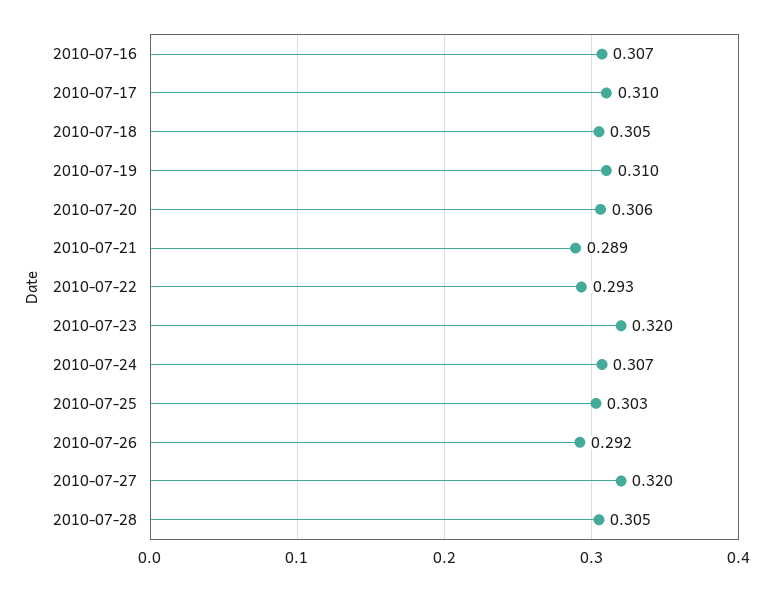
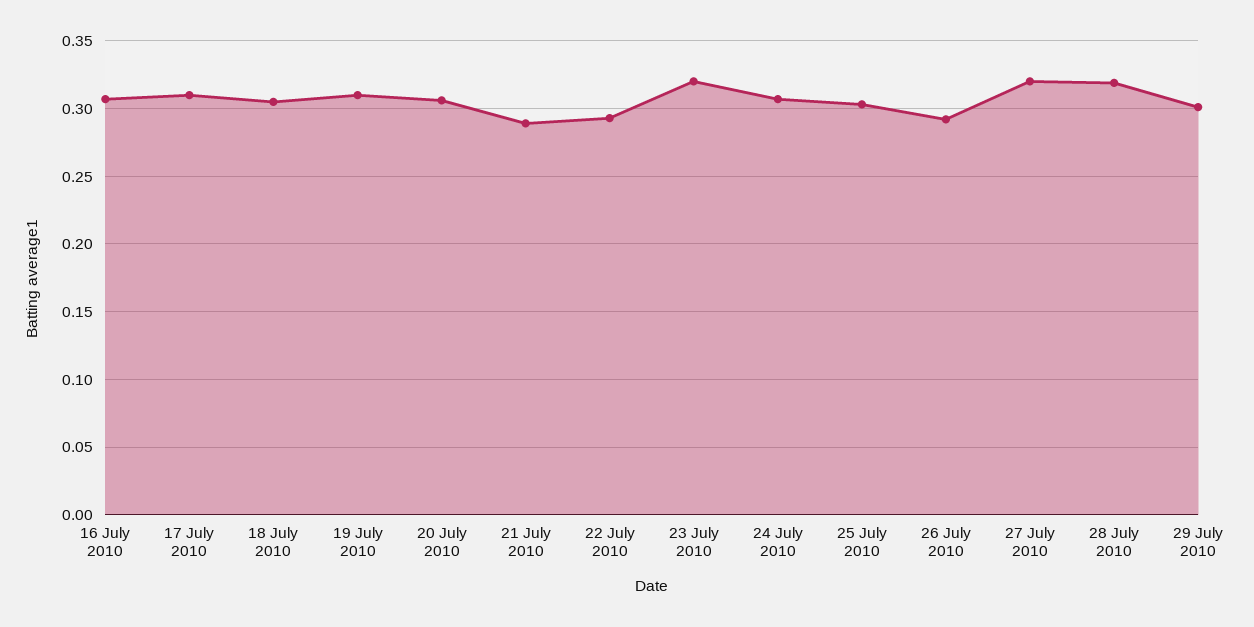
2010-07-28: 0.305 -> 0.32
29 July 2010: none -> 0.3

